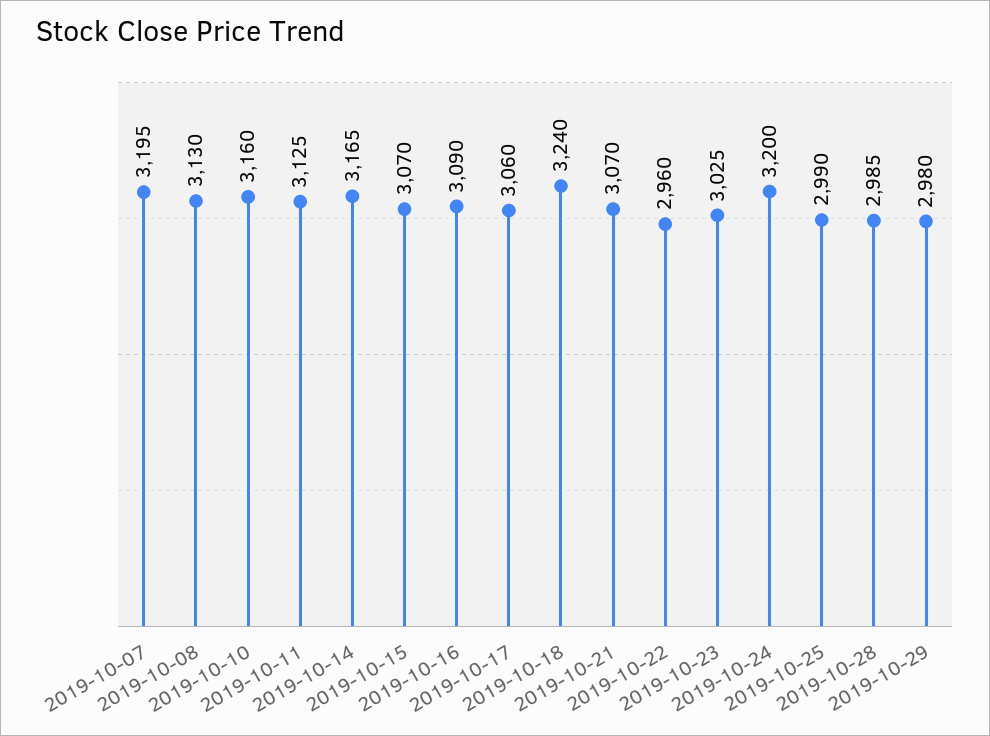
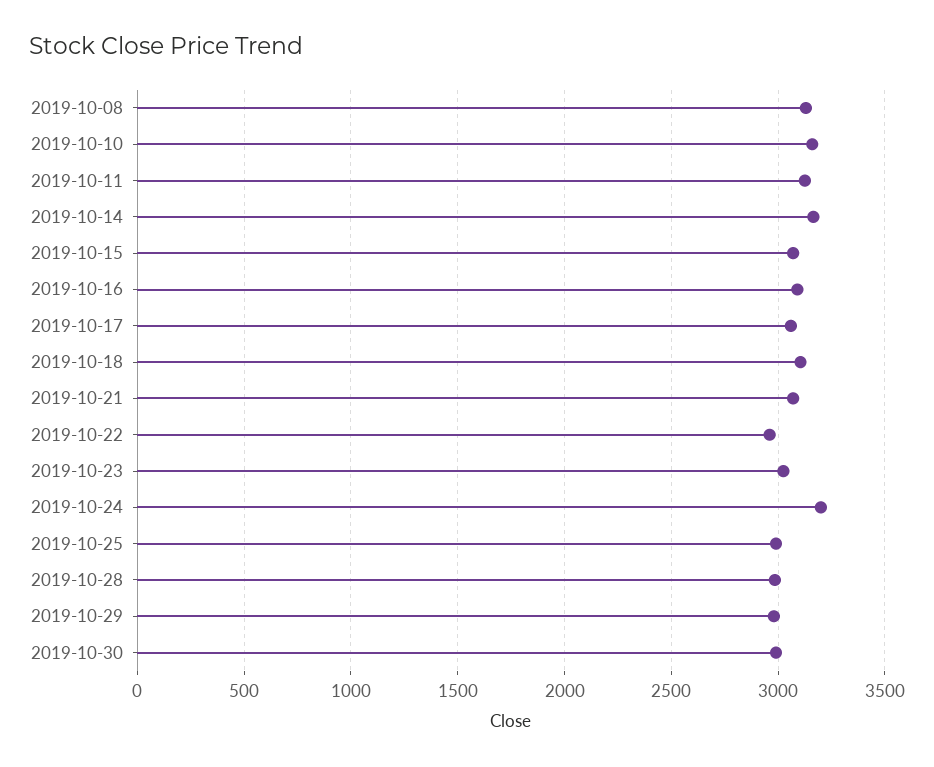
2019-10-07: 3195 -> none
2019-10-18: 3240 -> 3100
2019-10-30: none -> 3000

